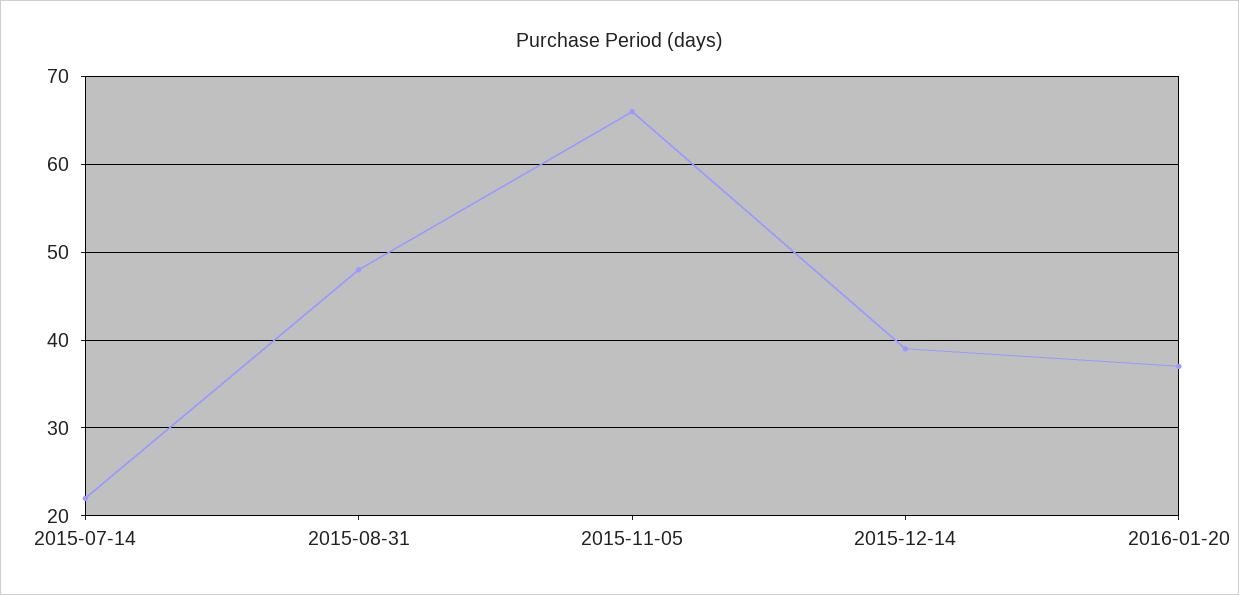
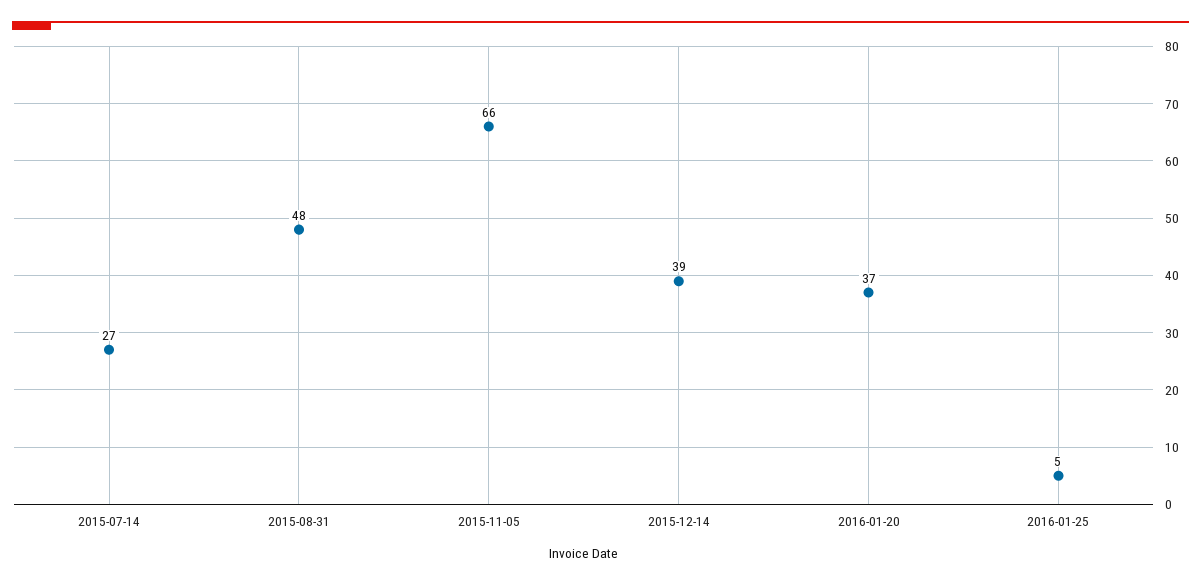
2015-07-14: 22 -> 27
2016-01-25: none -> 5

